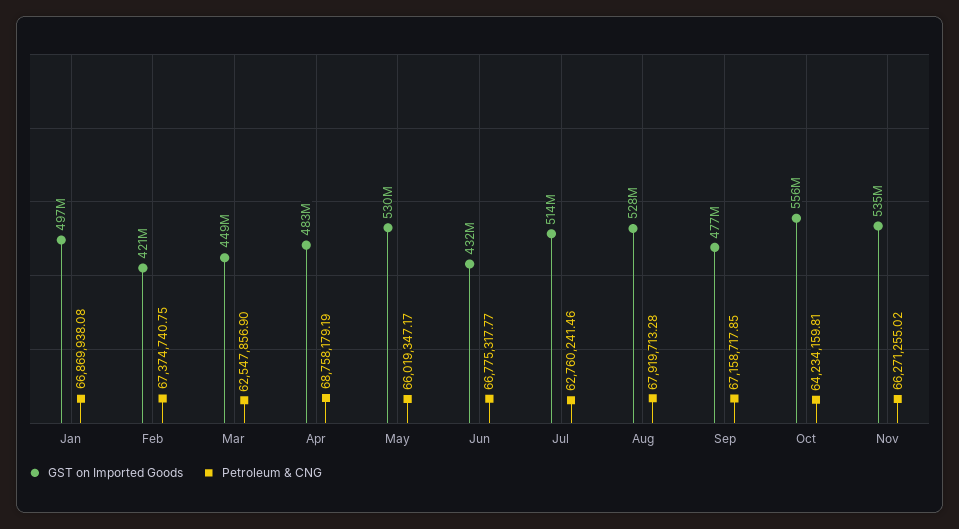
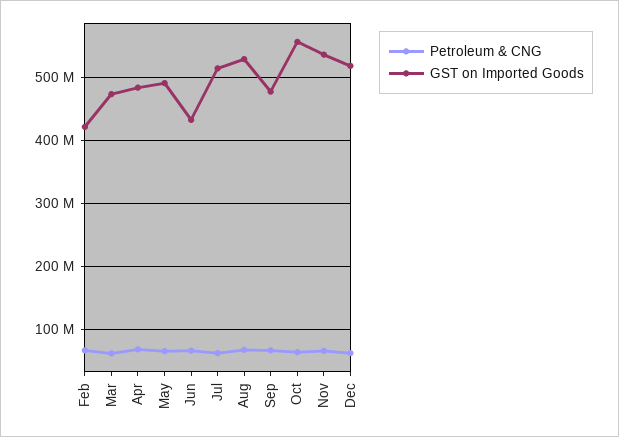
GST on Imported Goods, Jan: 497000000 -> none
Petroleum & CNG, Jan: 66869938.08 -> none
GST on Imported Goods, Mar: 449000000 -> 470000000
GST on Imported Goods, May: 530000000 -> 490000000
Petroleum & CNG, Dec: none -> 60000000
GST on Imported Goods, Dec: none -> 520000000

